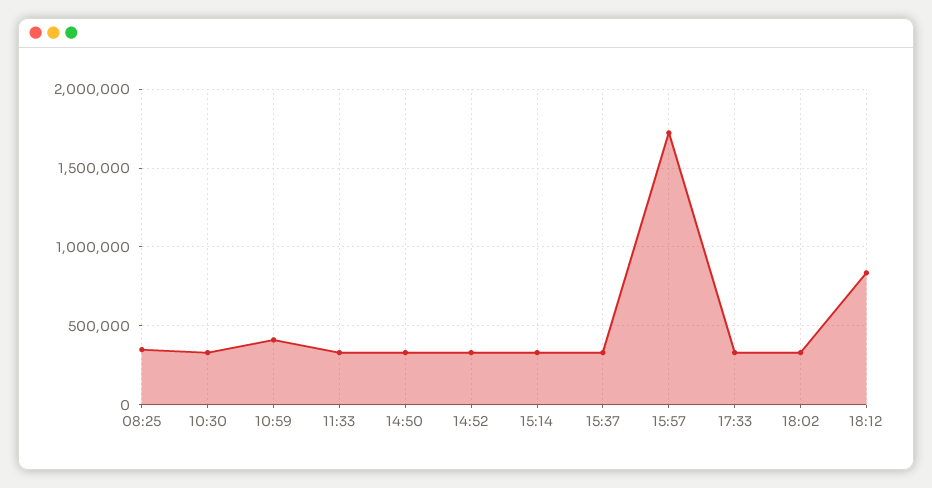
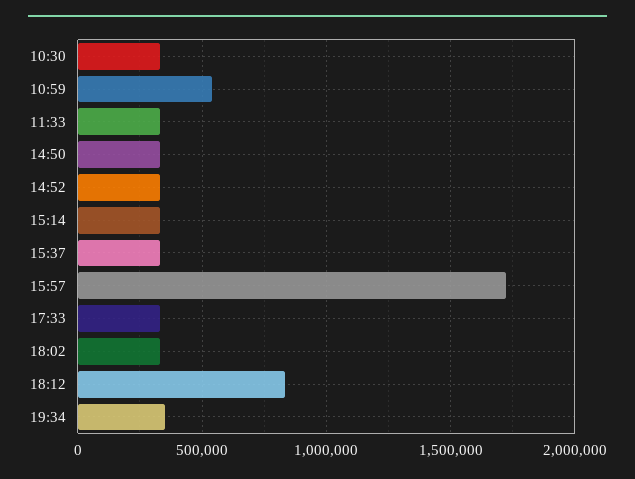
08:25: 350000 -> none
10:59: 400000 -> 550000
19:34: none -> 350000

